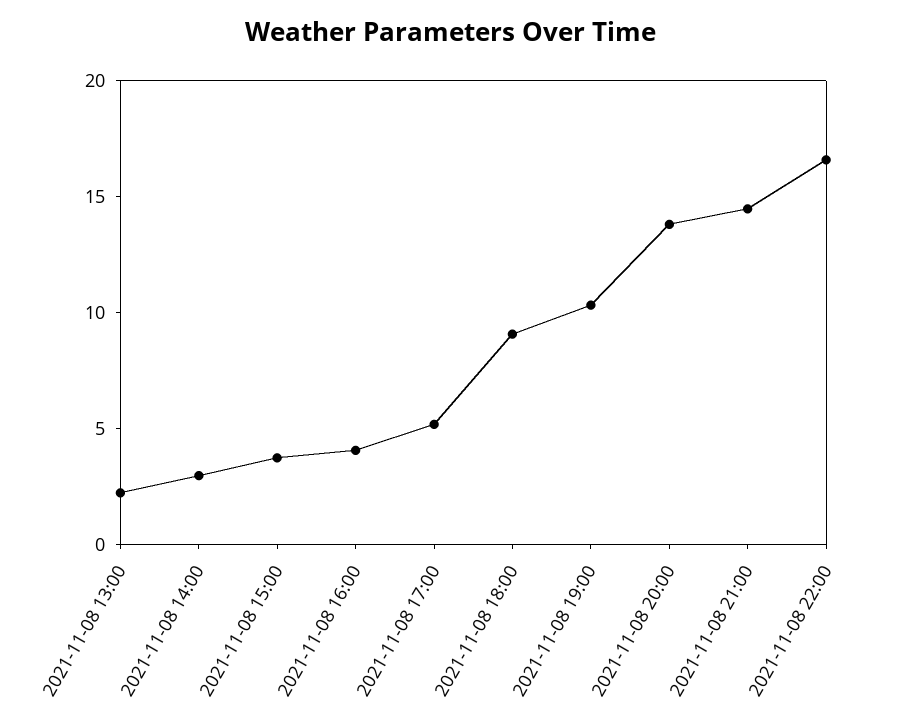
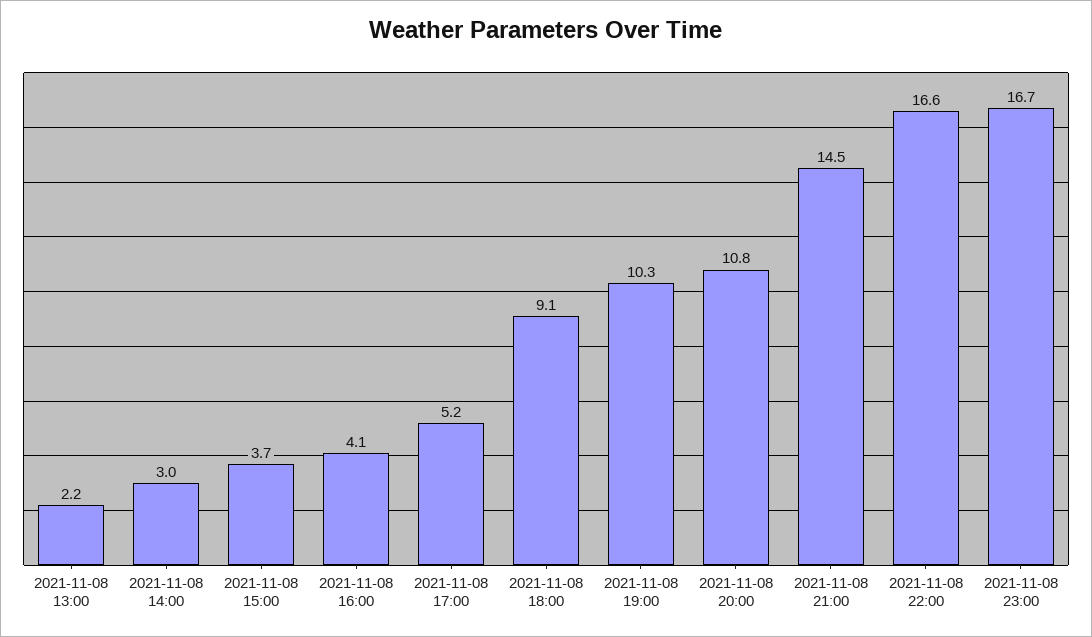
2021-11-08 20:00: 14 -> 10.8
2021-11-08 23:00: none -> 16.7

